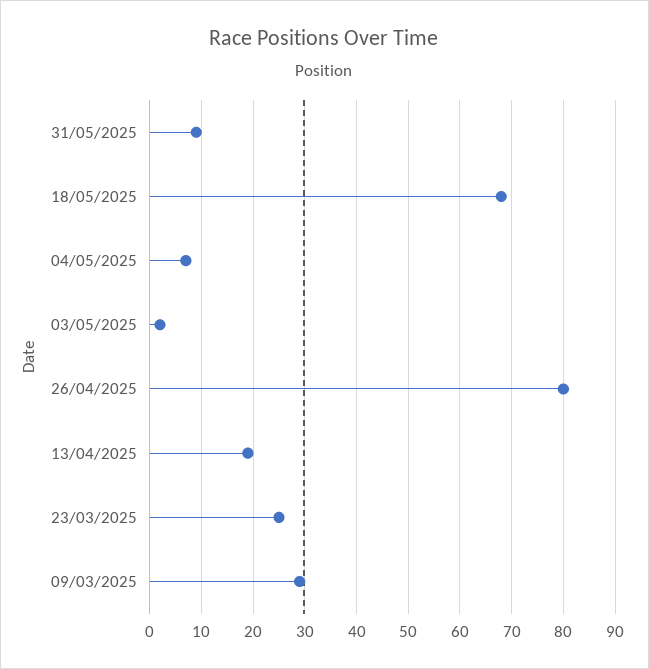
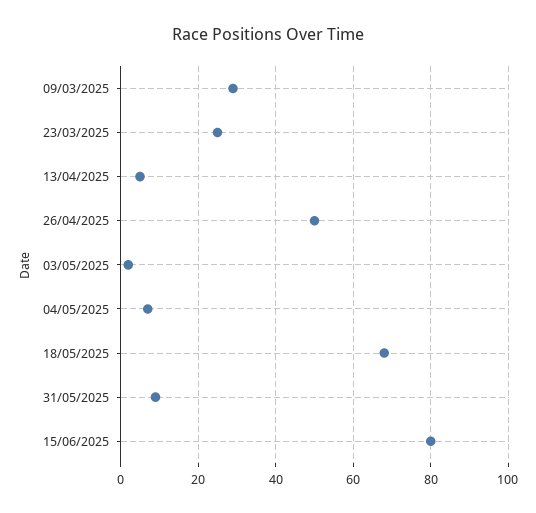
26/04/2025: 80 -> 50
13/04/2025: 20 -> 5
15/06/2025: none -> 80

